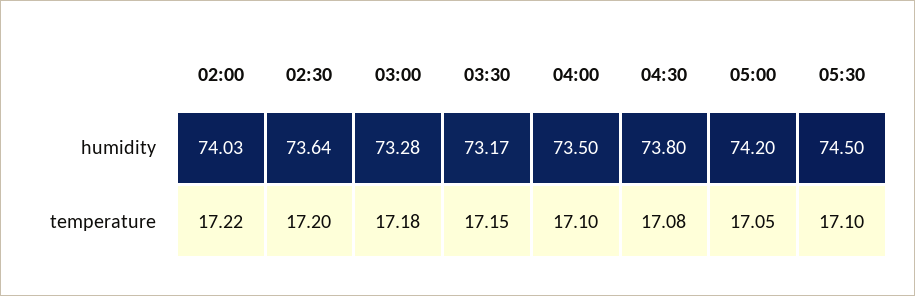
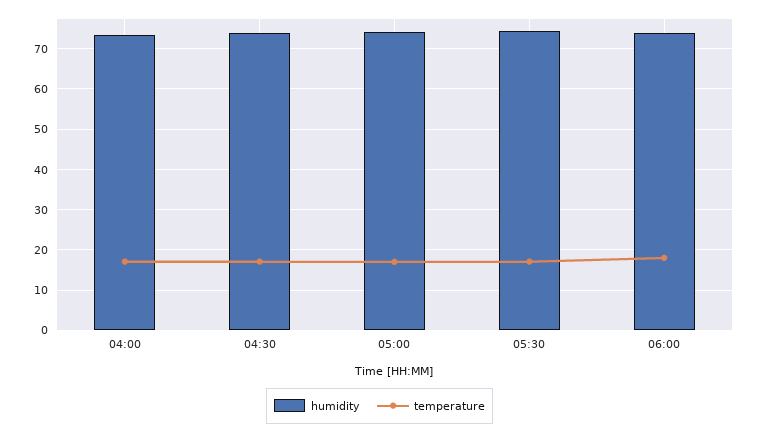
humidity, 02:00: 74.03 -> none
humidity, 02:30: 73.64 -> none
humidity, 03:00: 73.28 -> none
humidity, 03:30: 73.17 -> none
temperature, 02:00: 17.22 -> none
temperature, 02:30: 17.2 -> none
temperature, 03:00: 17.18 -> none
temperature, 03:30: 17.15 -> none
humidity, 06:00: none -> 74
temperature, 06:00: none -> 18

